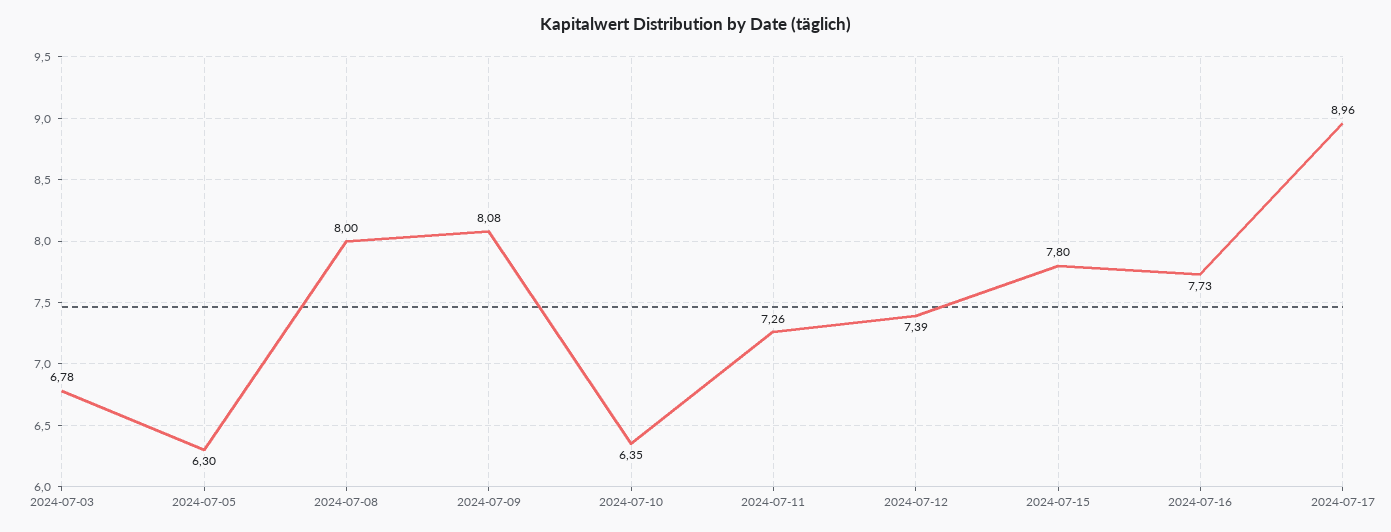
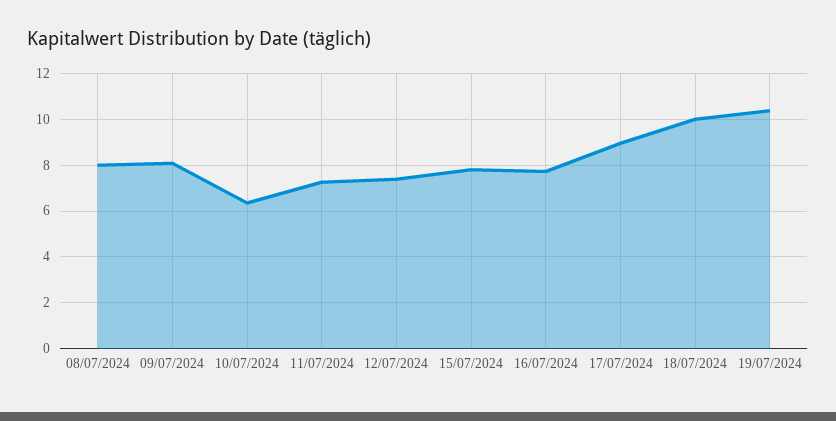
2024-07-03: 6.78 -> none
2024-07-05: 6.3 -> none
18/07/2024: none -> 10
19/07/2024: none -> 10.5

